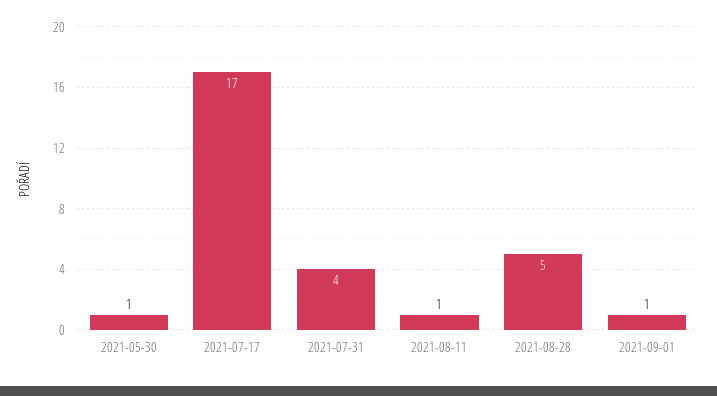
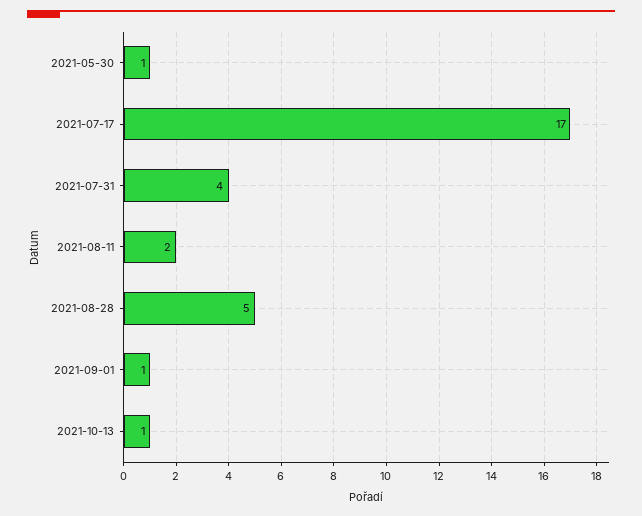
2021-08-11: 1 -> 2
2021-10-13: none -> 1

